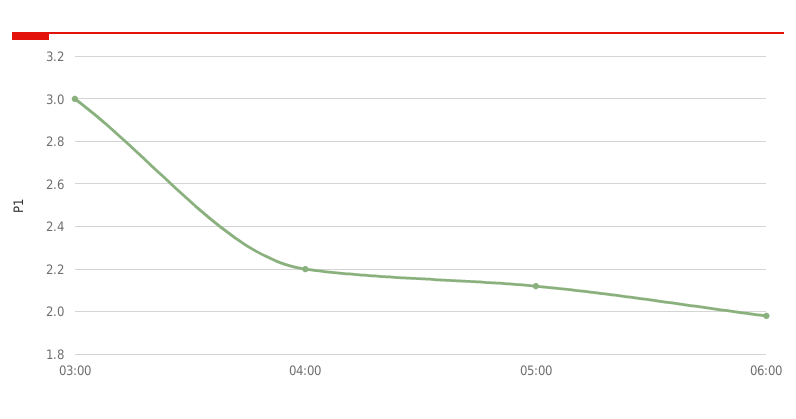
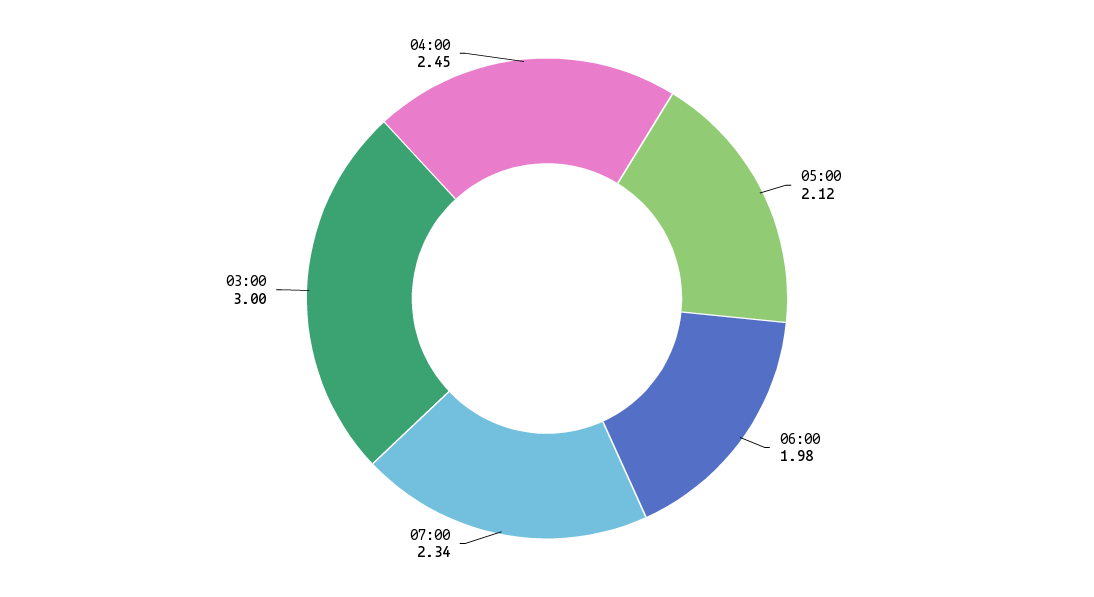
04:00: 2.2 -> 2.45
07:00: none -> 2.34

